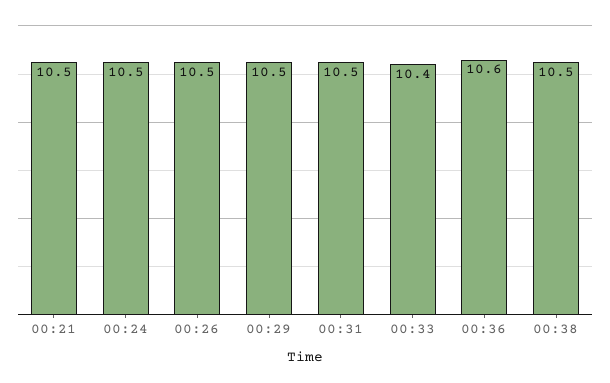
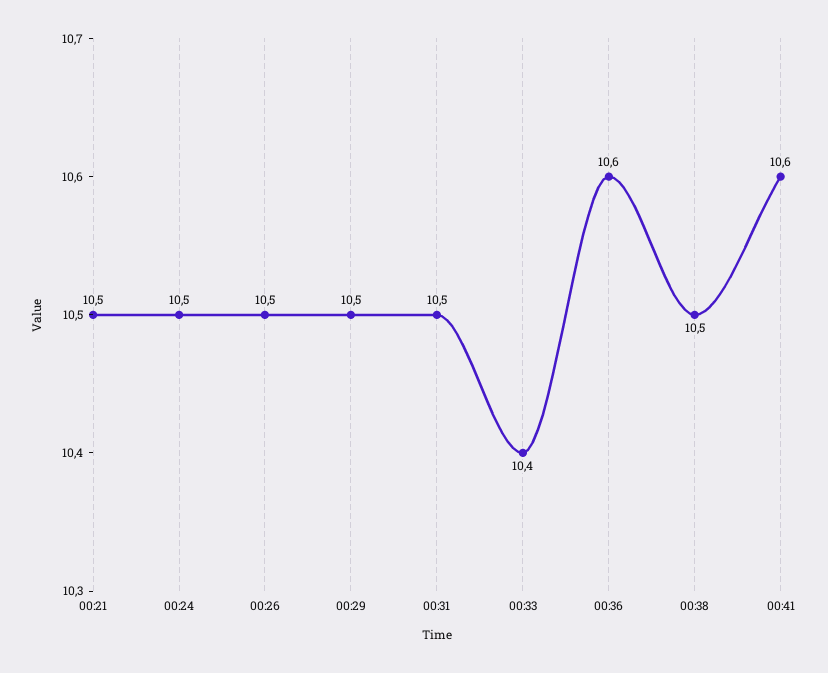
00:41: none -> 10.6

